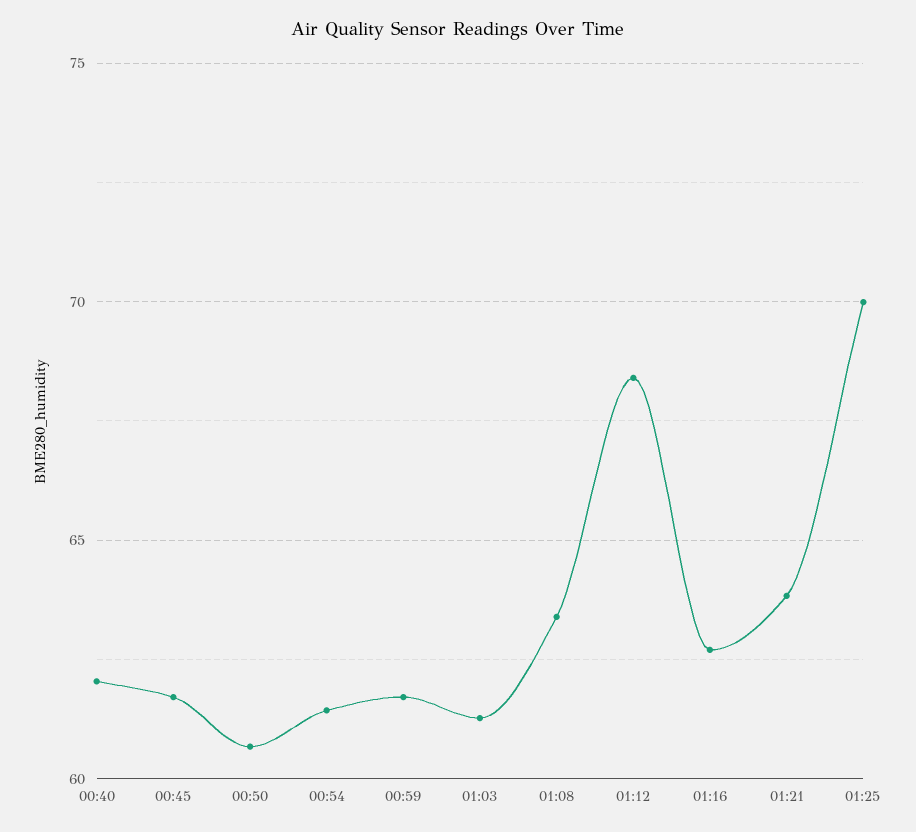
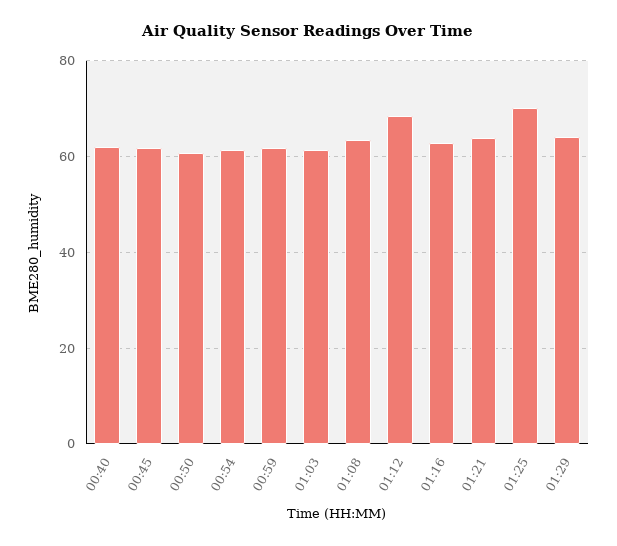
01:29: none -> 64

